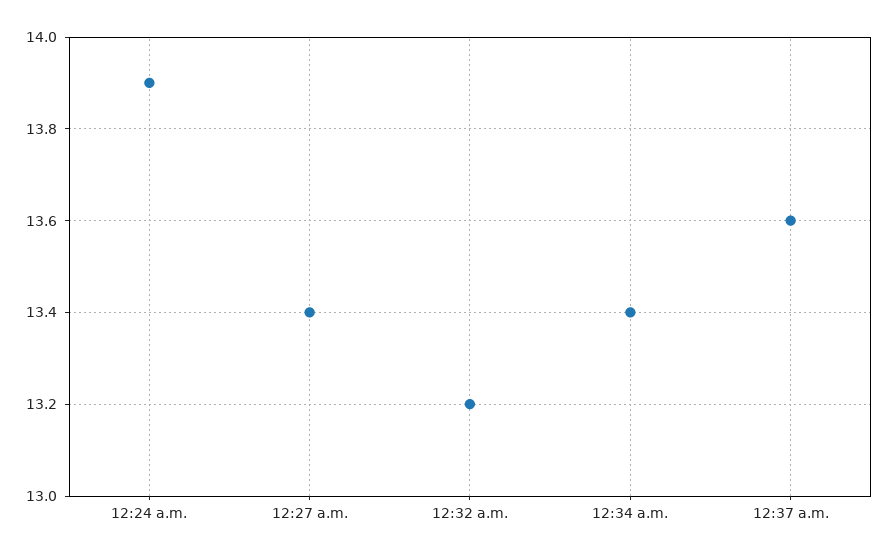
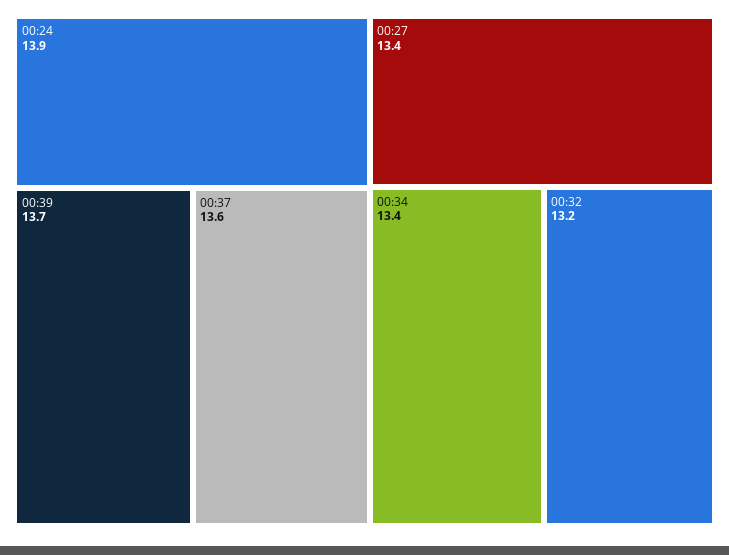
00:39: none -> 13.7

